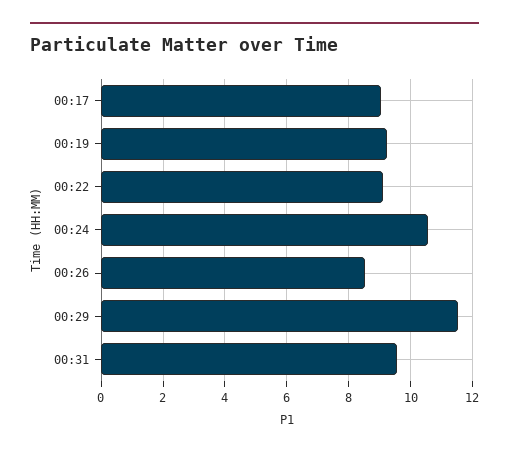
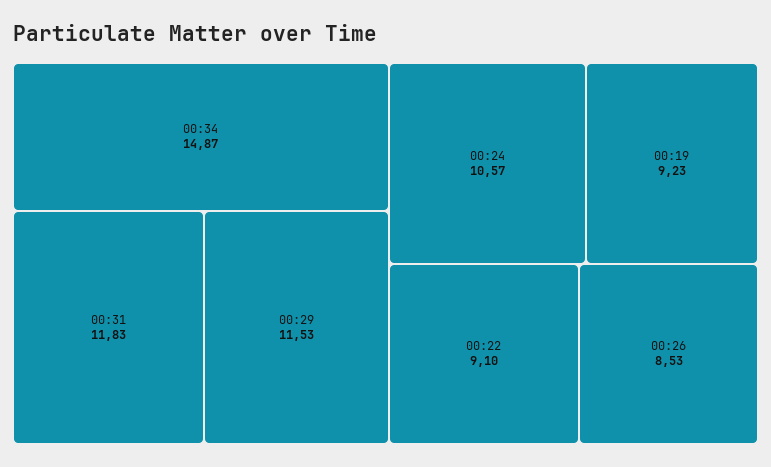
00:17: 9 -> none
00:31: 9.6 -> 11.83
00:34: none -> 14.87

